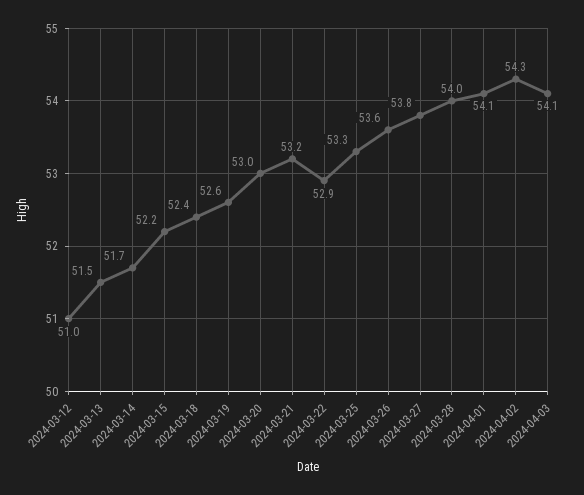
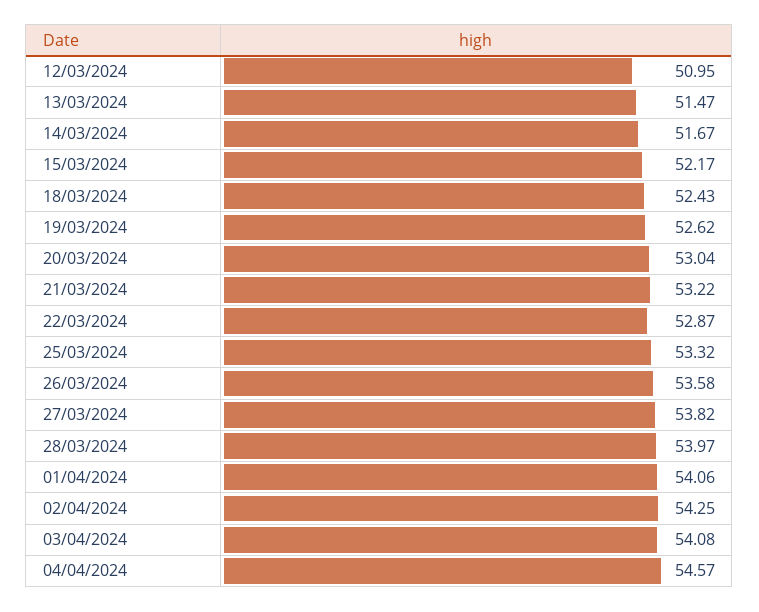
04/04/2024: none -> 54.57

